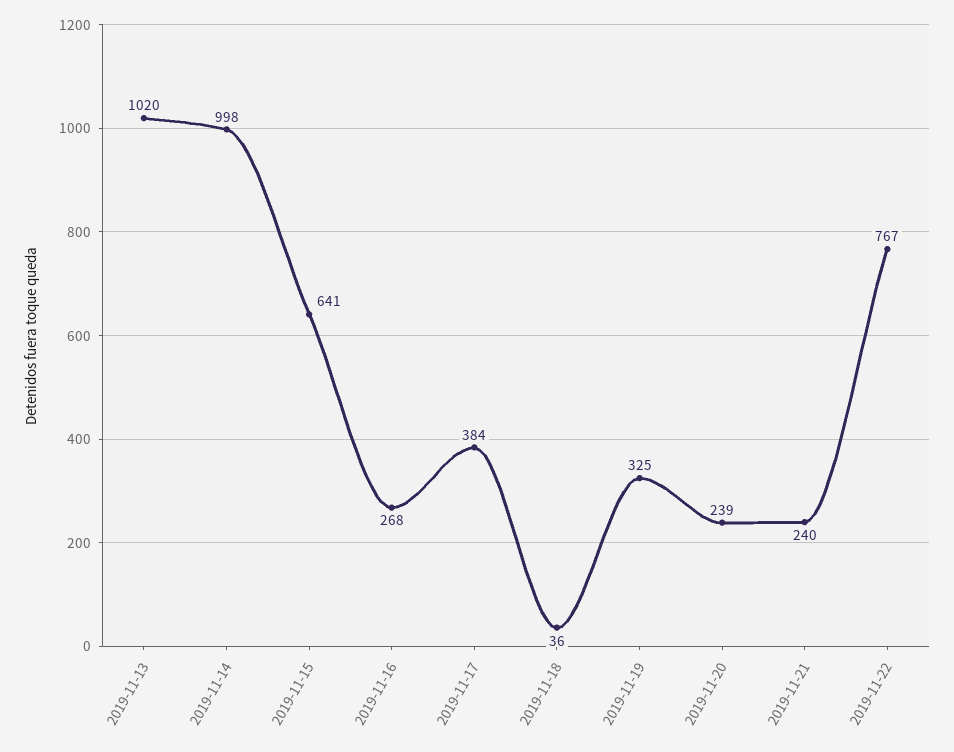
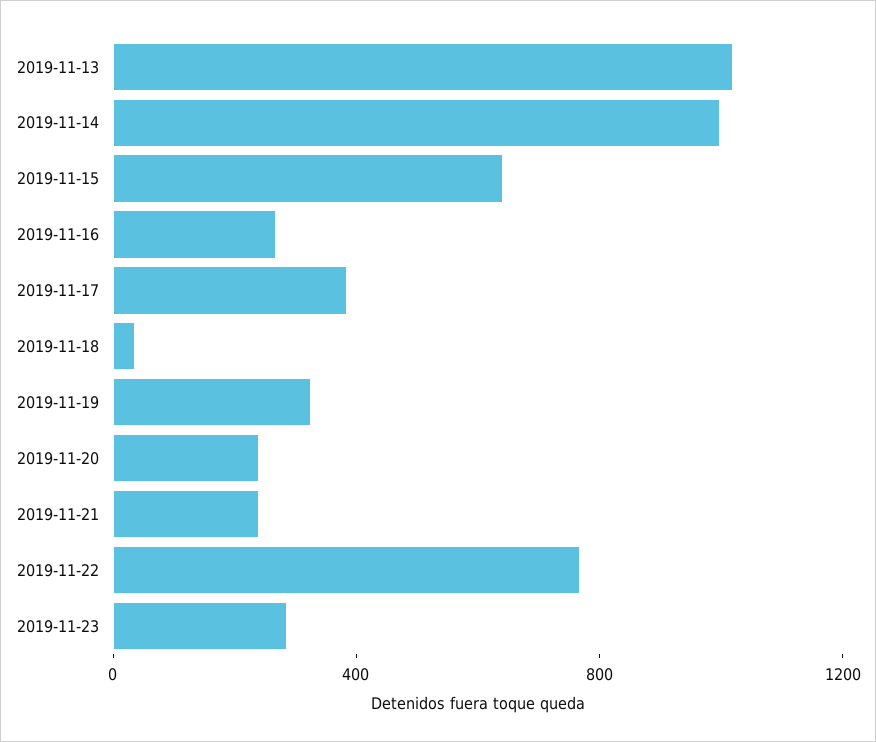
2019-11-23: none -> 300

